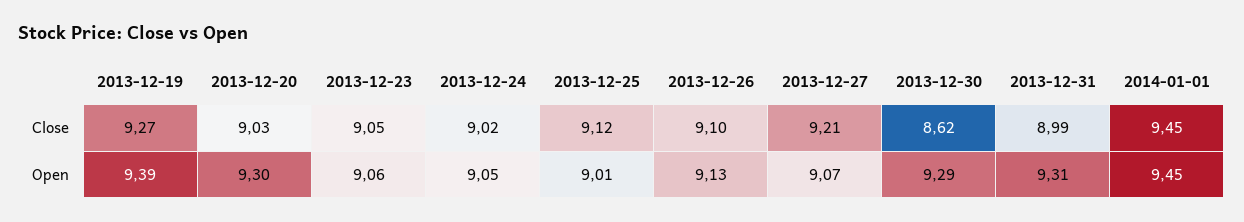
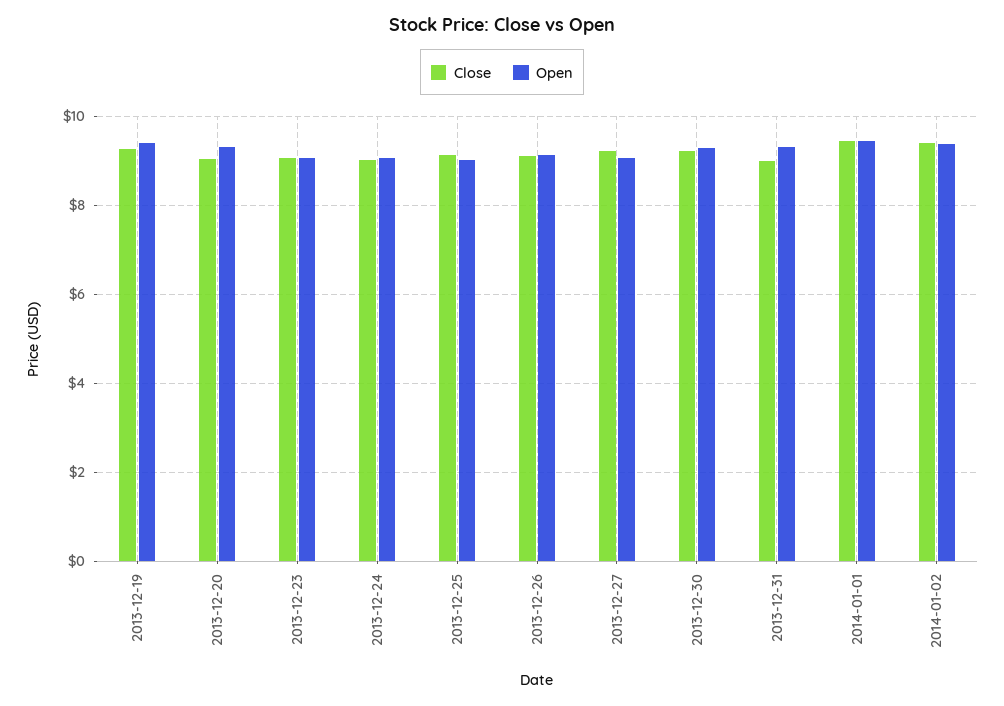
Close, 2013-12-30: 8.62 -> 9.2
Close, 2014-01-02: none -> 9.4
Open, 2014-01-02: none -> 9.4

